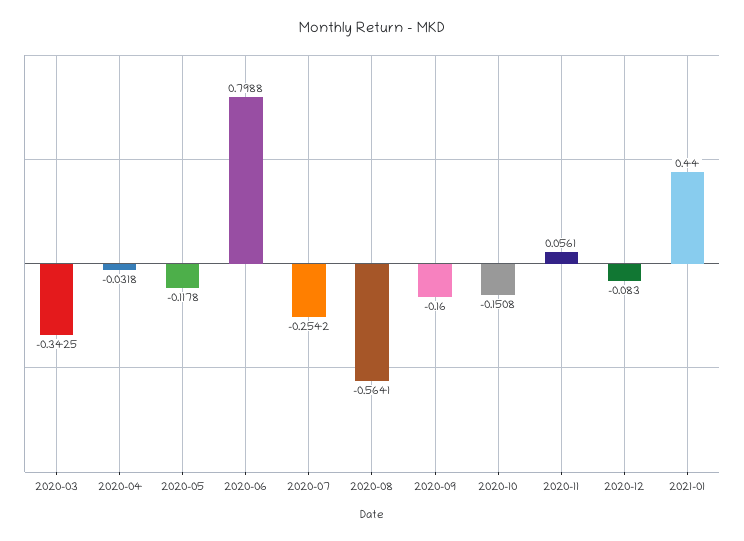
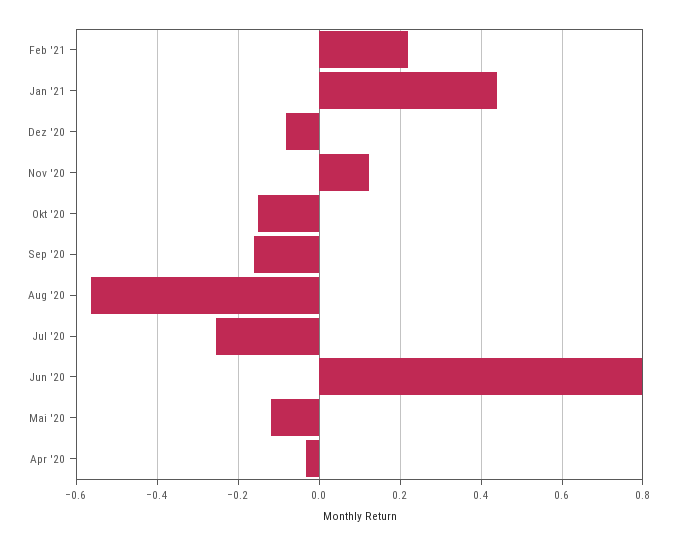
2020-03: -0.3425 -> none
2020-11: 0.0561 -> 0.12
Feb '21: none -> 0.22

